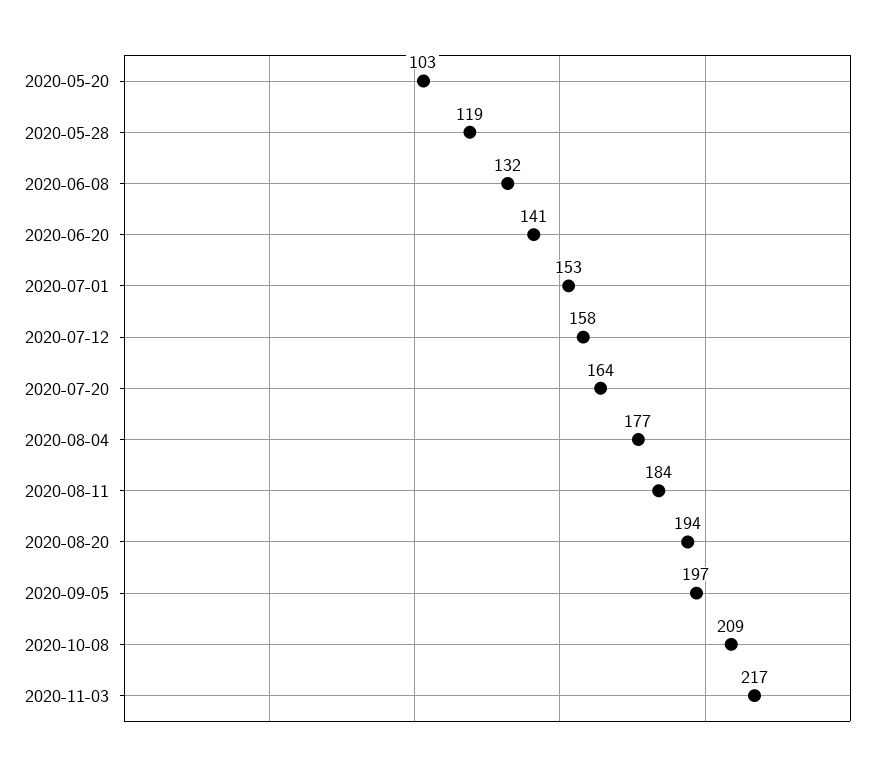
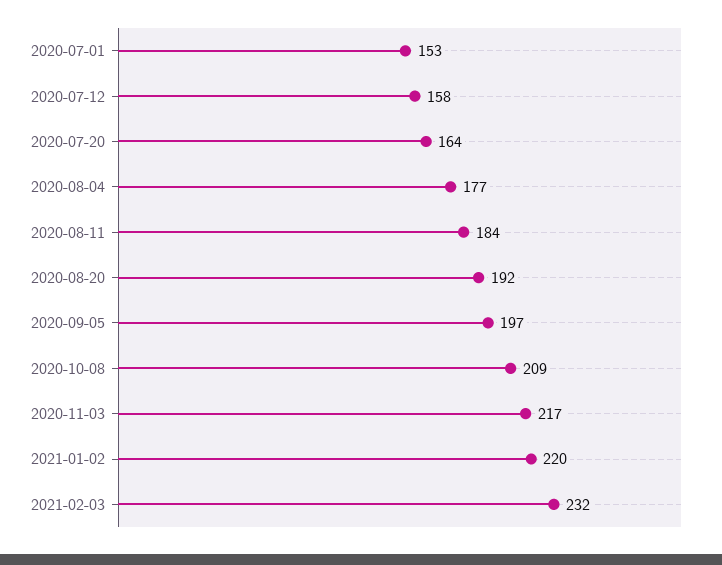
2020-05-20: 103 -> none
2020-05-28: 119 -> none
2020-06-08: 132 -> none
2020-06-20: 141 -> none
2020-08-20: 194 -> 192
2021-01-02: none -> 220
2021-02-03: none -> 232

